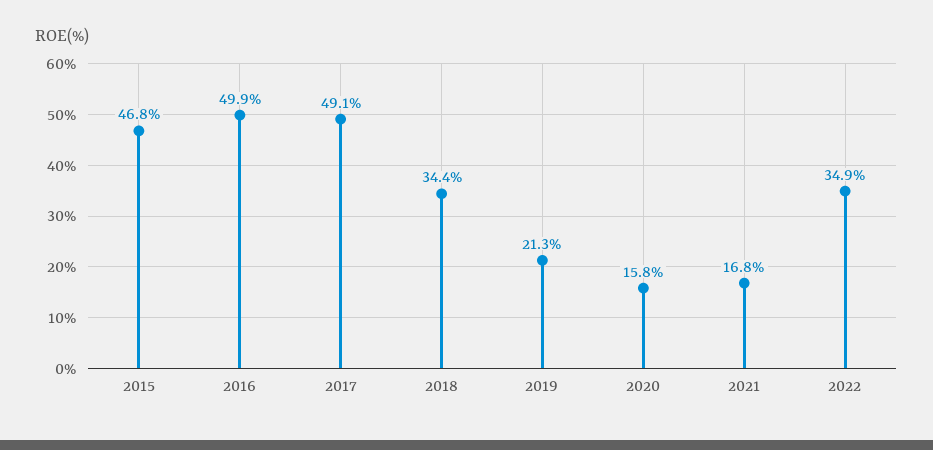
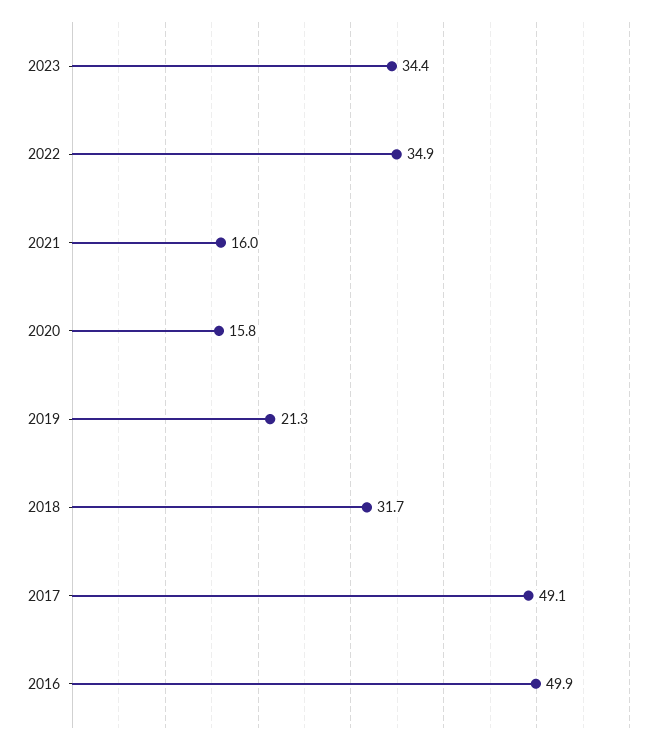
2015: 46.8 -> none
2018: 34.4 -> 31.7
2021: 16.8 -> 16
2023: none -> 34.4

